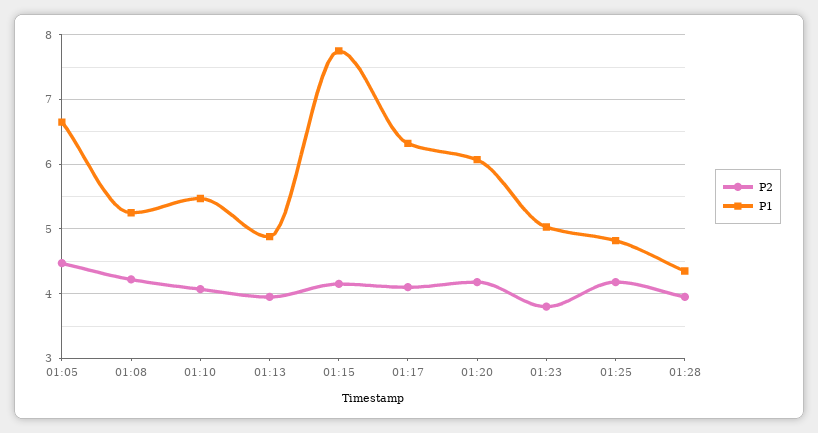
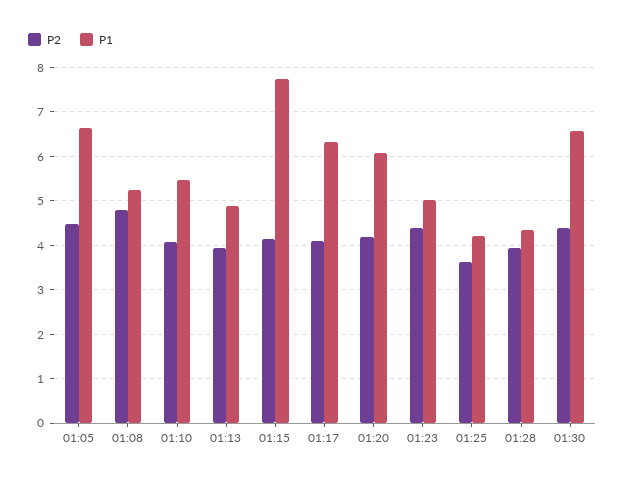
P2, 01:08: 4.2 -> 4.8
P2, 01:23: 3.8 -> 4.4
P2, 01:25: 4.2 -> 3.6
P1, 01:25: 4.8 -> 4.2
P2, 01:30: none -> 4.4
P1, 01:30: none -> 6.6

